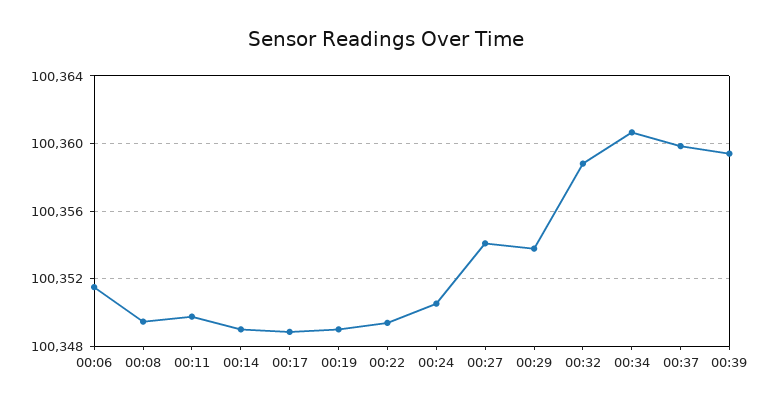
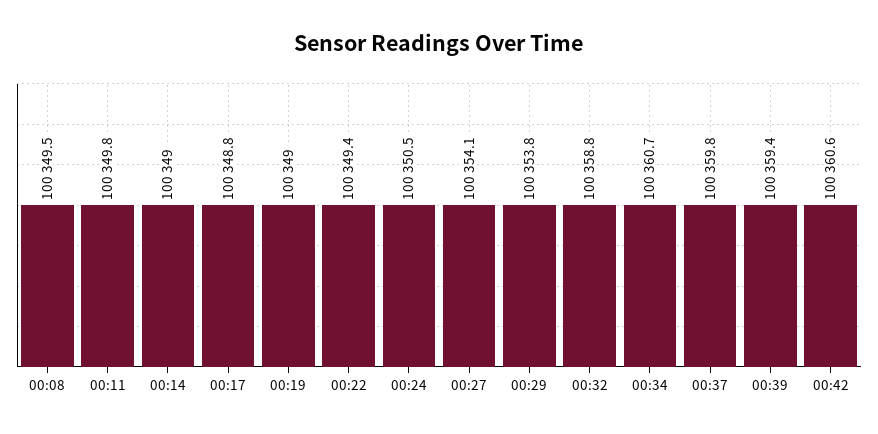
00:06: 100351.5 -> none
00:42: none -> 100360.6

